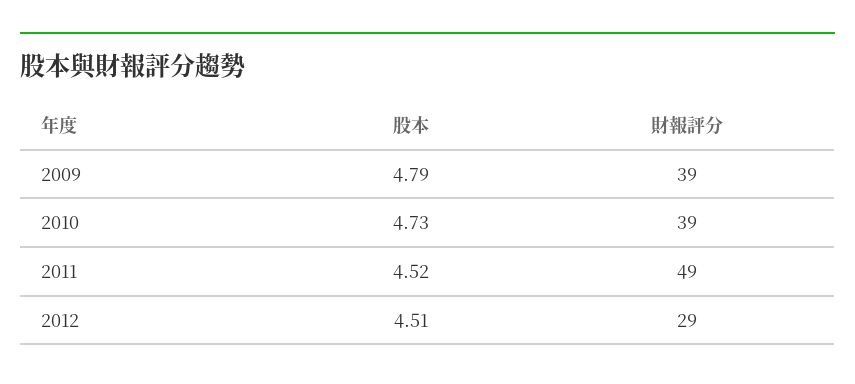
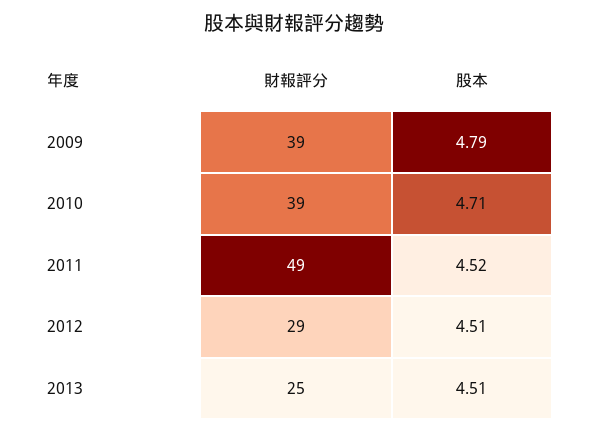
股本, 2010: 4.73 -> 4.71
財報評分, 2013: none -> 25
股本, 2013: none -> 4.51

